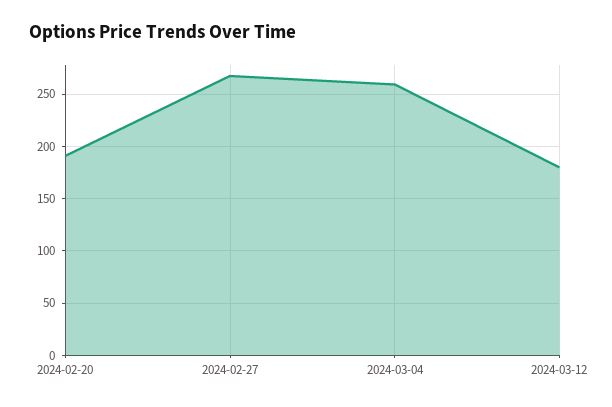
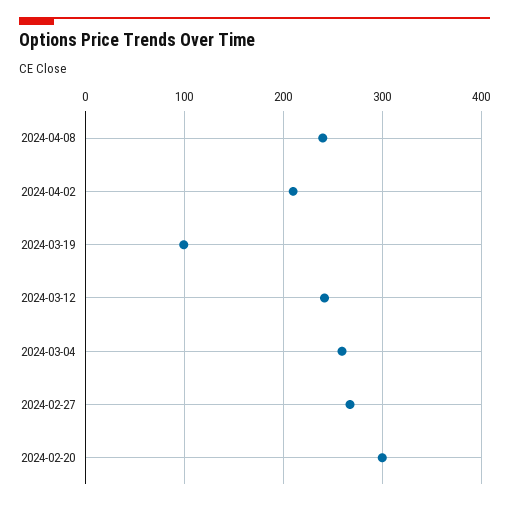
2024-02-20: 190 -> 300
2024-03-12: 180 -> 240
2024-04-08: none -> 240
2024-04-02: none -> 210
2024-03-19: none -> 100

